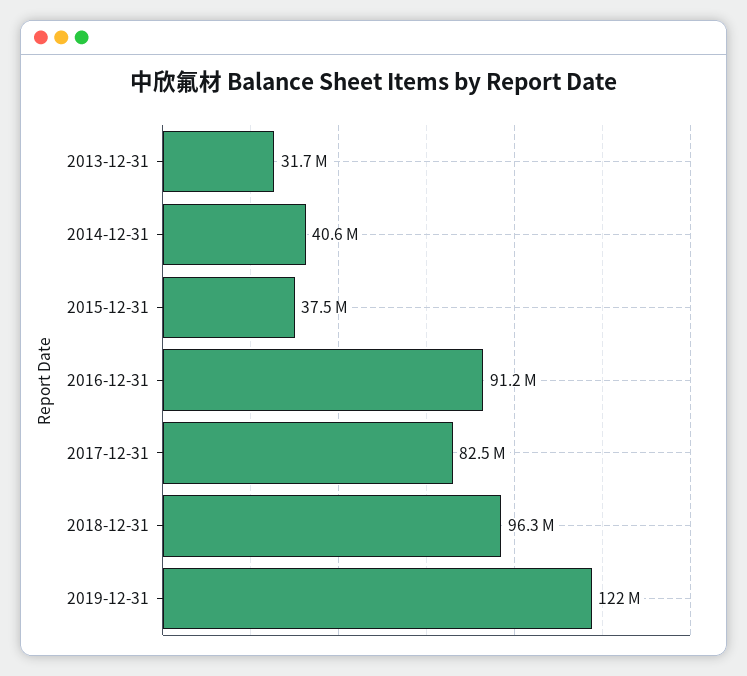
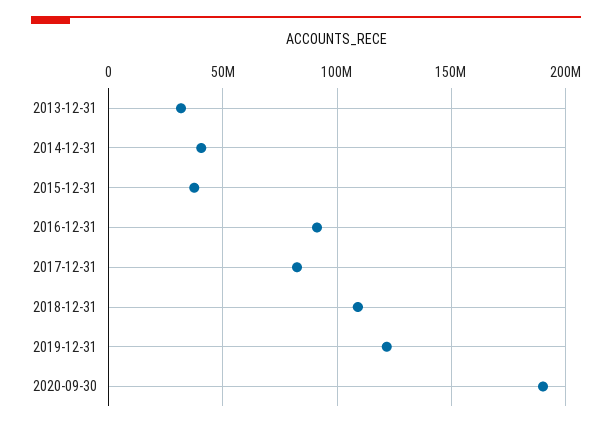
2018-12-31: 96300000 -> 110000000
2020-09-30: none -> 190000000

